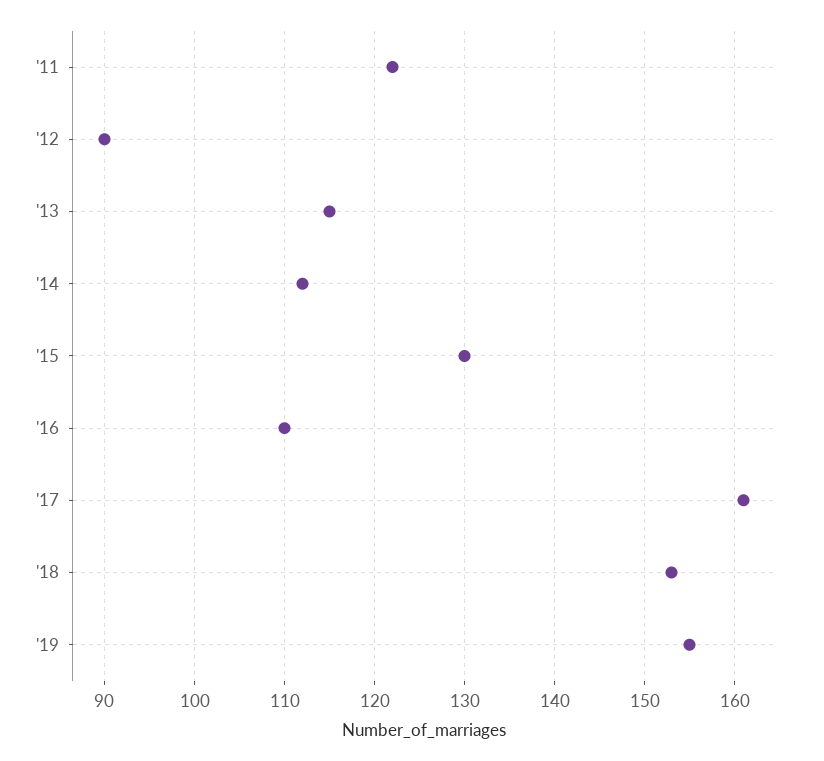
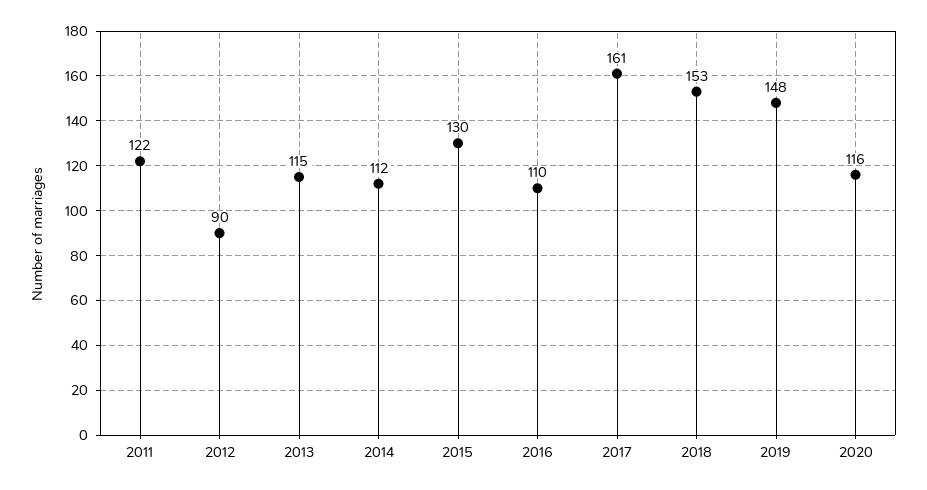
'19: 155 -> 148
2020: none -> 116

